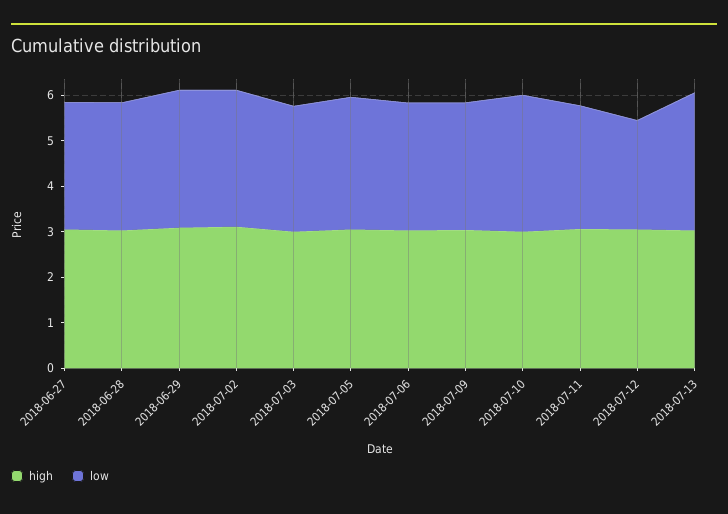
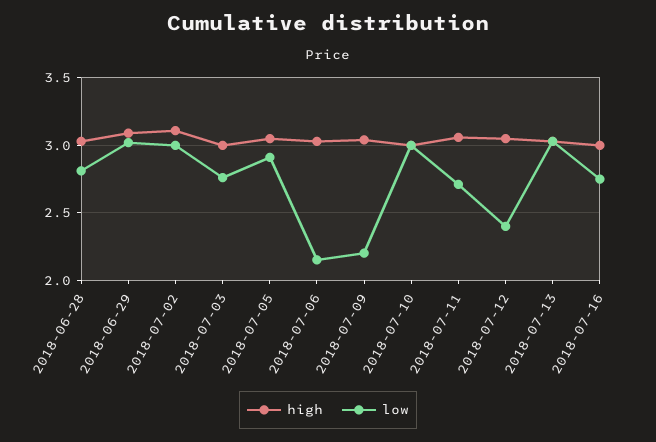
high, 2018-06-27: 3 -> none
low, 2018-06-27: 2.8 -> none
low, 2018-07-06: 2.8 -> 2.15
low, 2018-07-09: 2.8 -> 2.2
high, 2018-07-16: none -> 3
low, 2018-07-16: none -> 2.75

